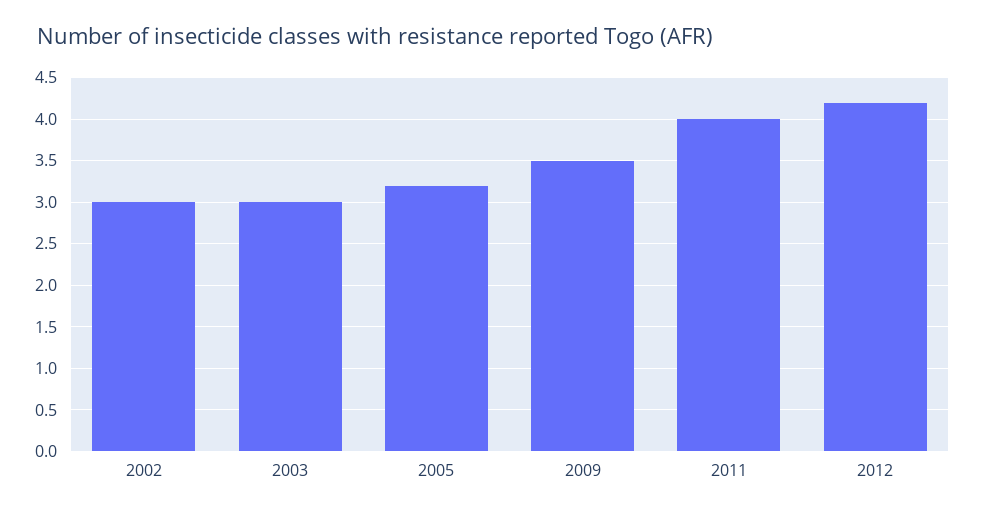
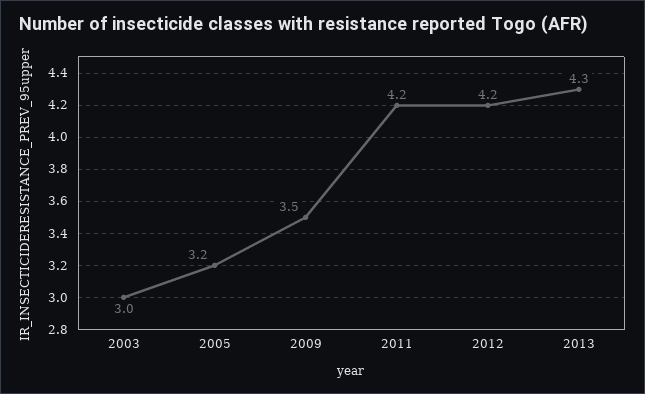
2002: 3 -> none
2011: 4 -> 4.2
2013: none -> 4.3

